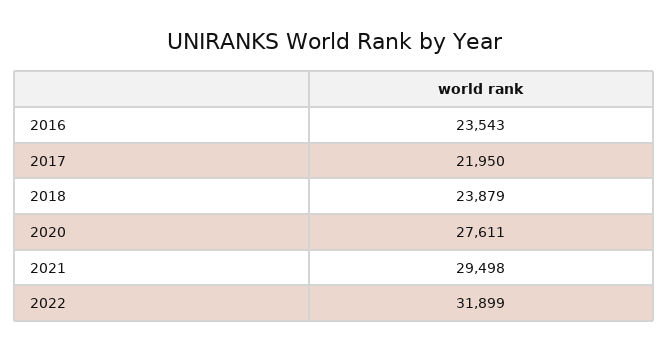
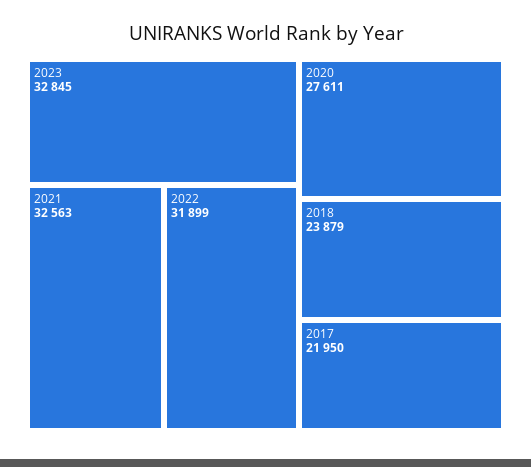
2016: 23543 -> none
2021: 29498 -> 32563
2023: none -> 32845

